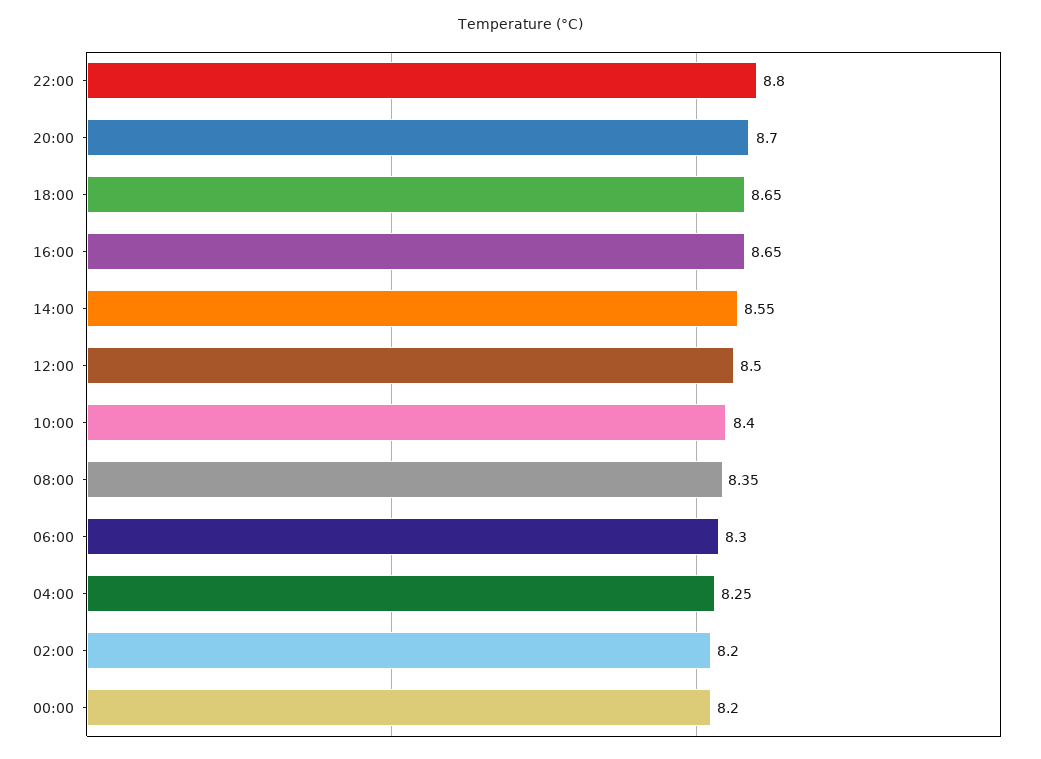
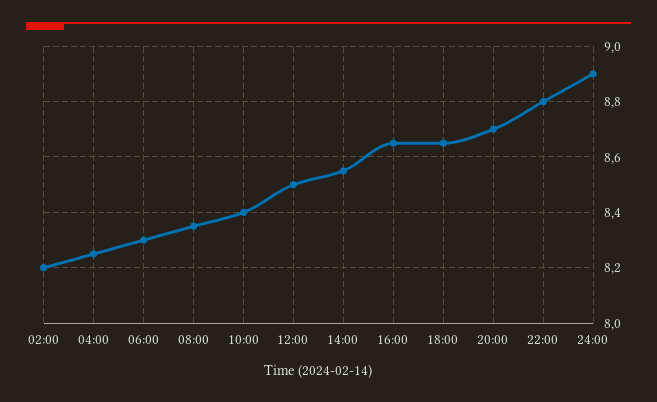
00:00: 8.2 -> none
24:00: none -> 8.9

